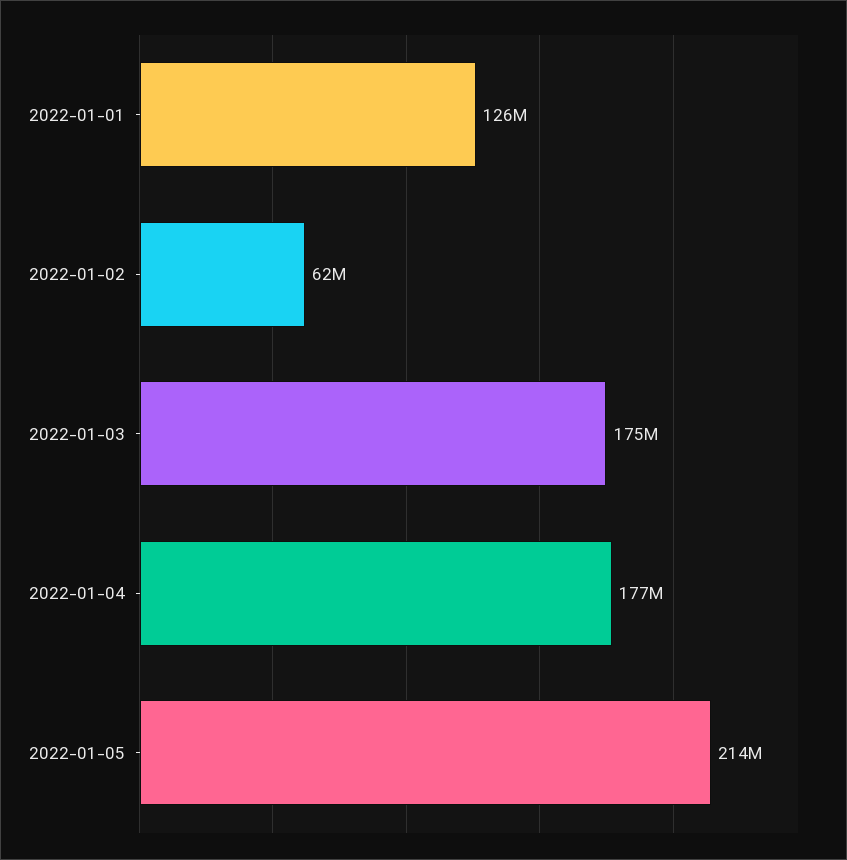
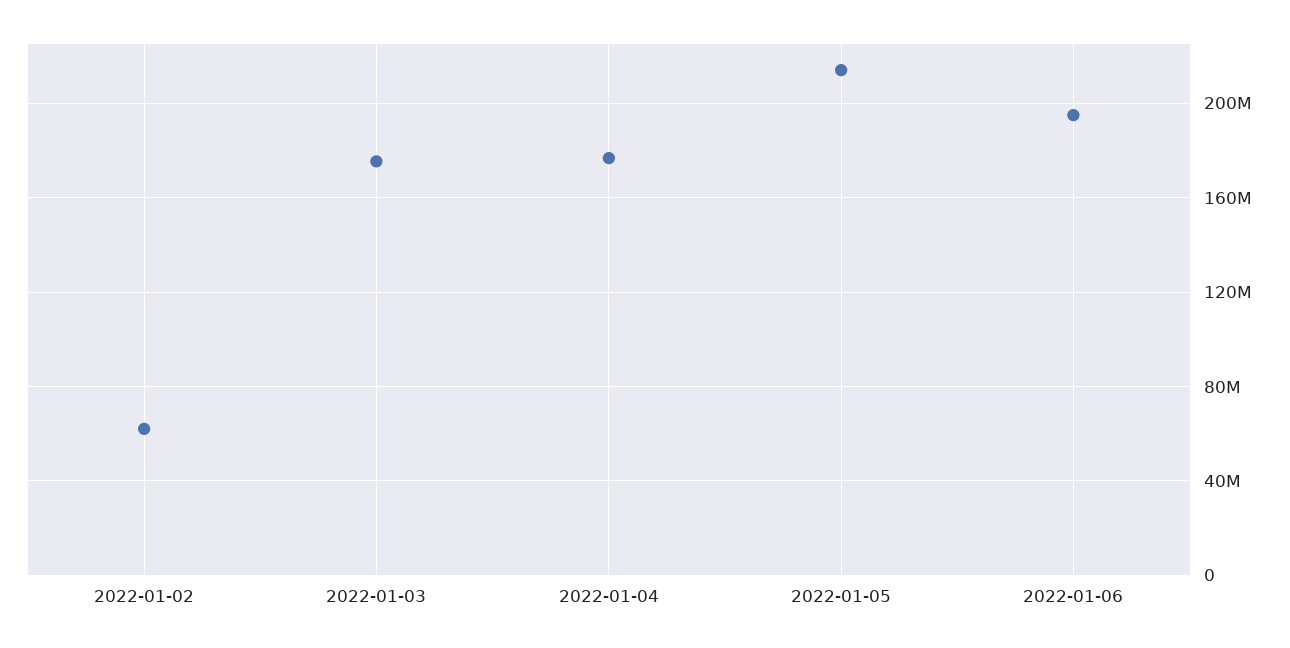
2022-01-01: 126000000 -> none
2022-01-06: none -> 195000000

